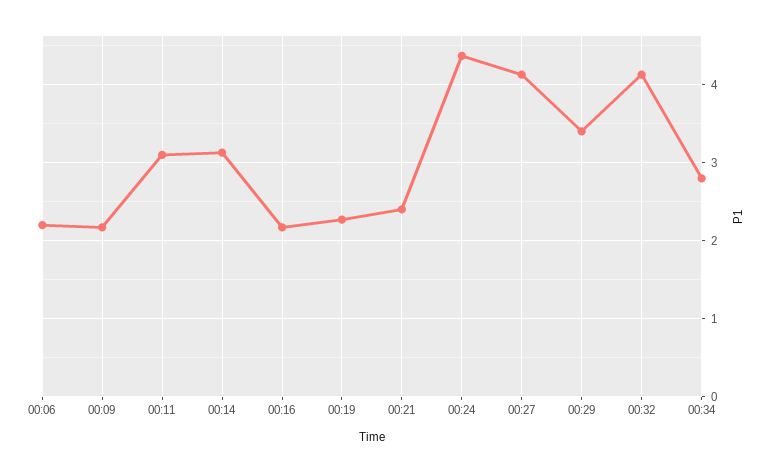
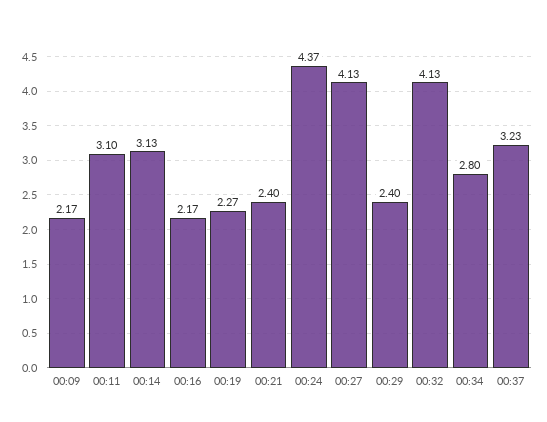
00:06: 2.2 -> none
00:29: 3.4 -> 2.4
00:37: none -> 3.23

